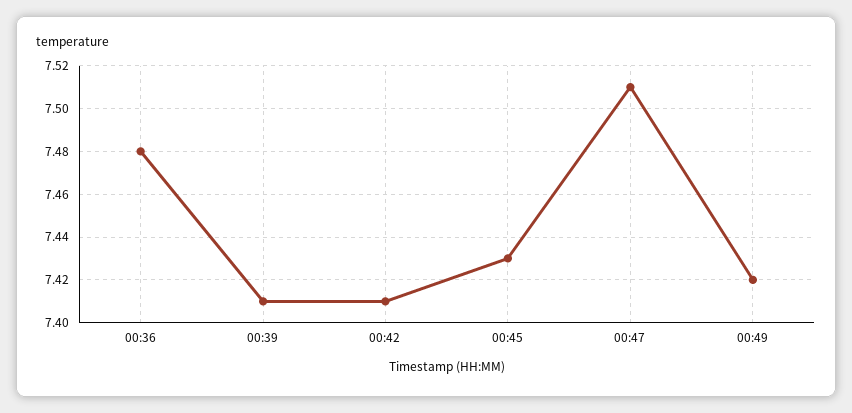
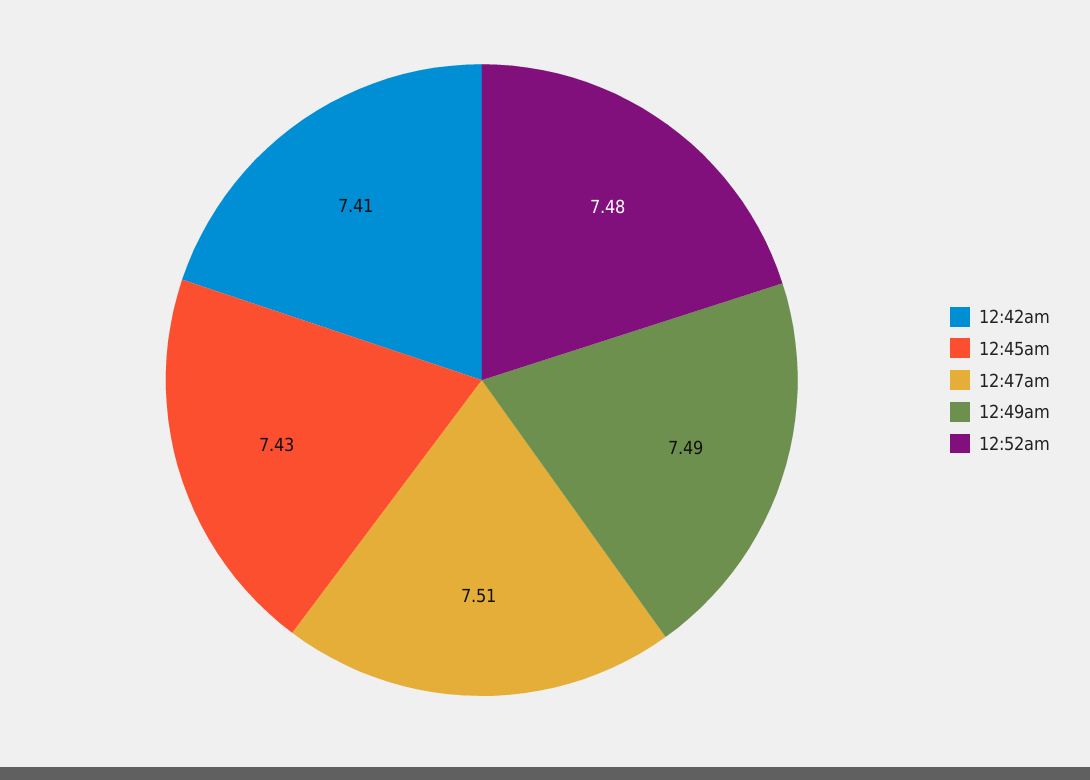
00:36: 7.48 -> none
00:39: 7.41 -> none
00:49: 7.42 -> 7.49
12:52am: none -> 7.48

